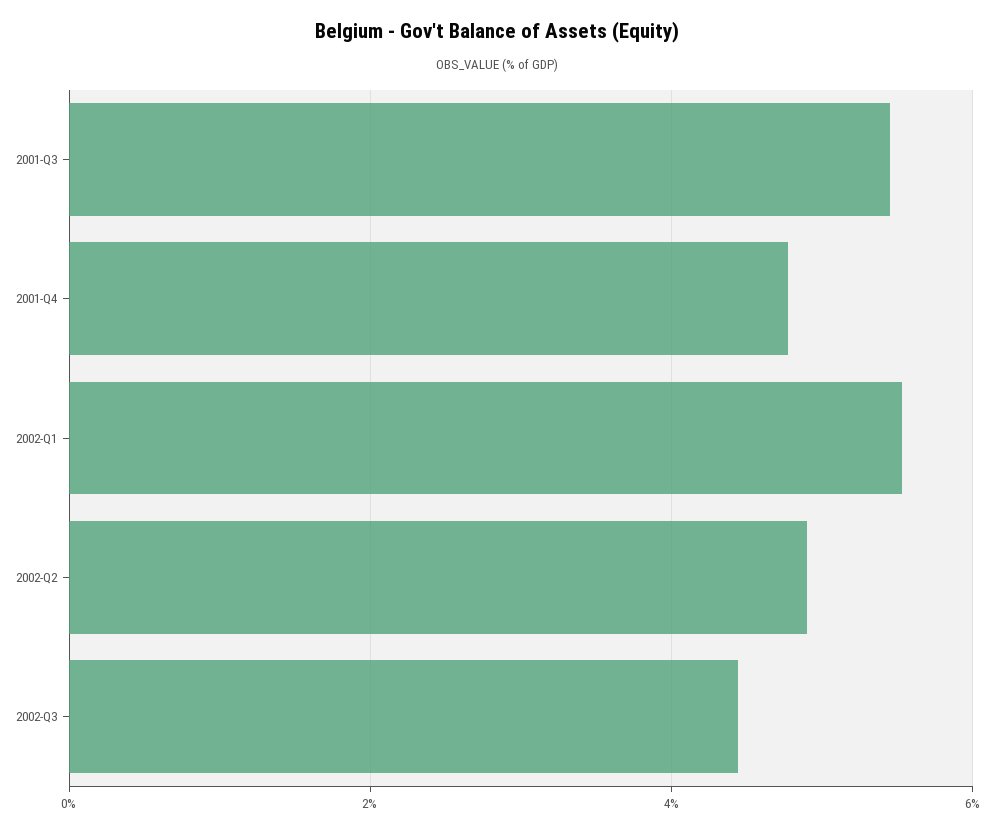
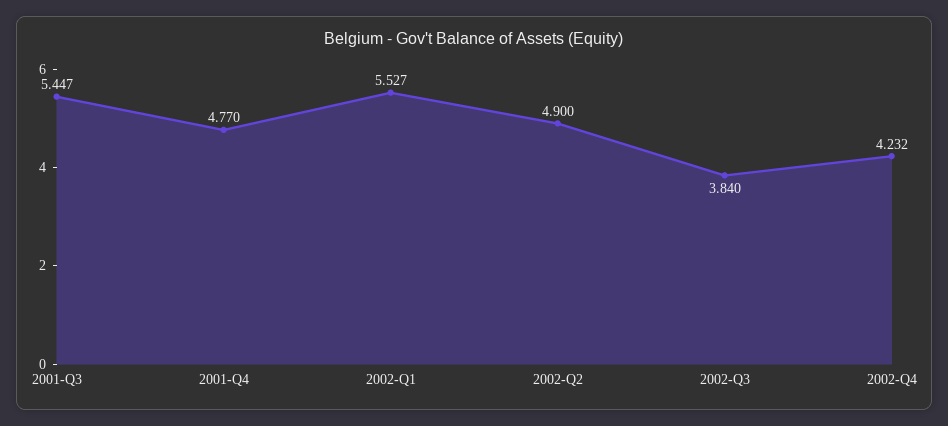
2002-Q3: 4.4 -> 3.84
2002-Q4: none -> 4.232

